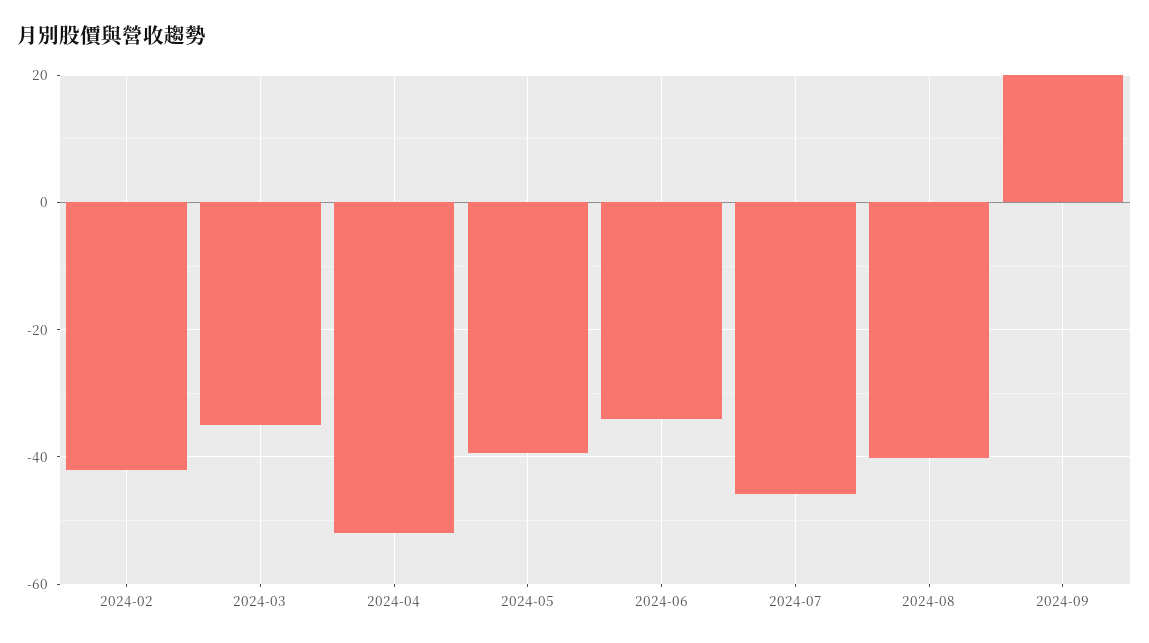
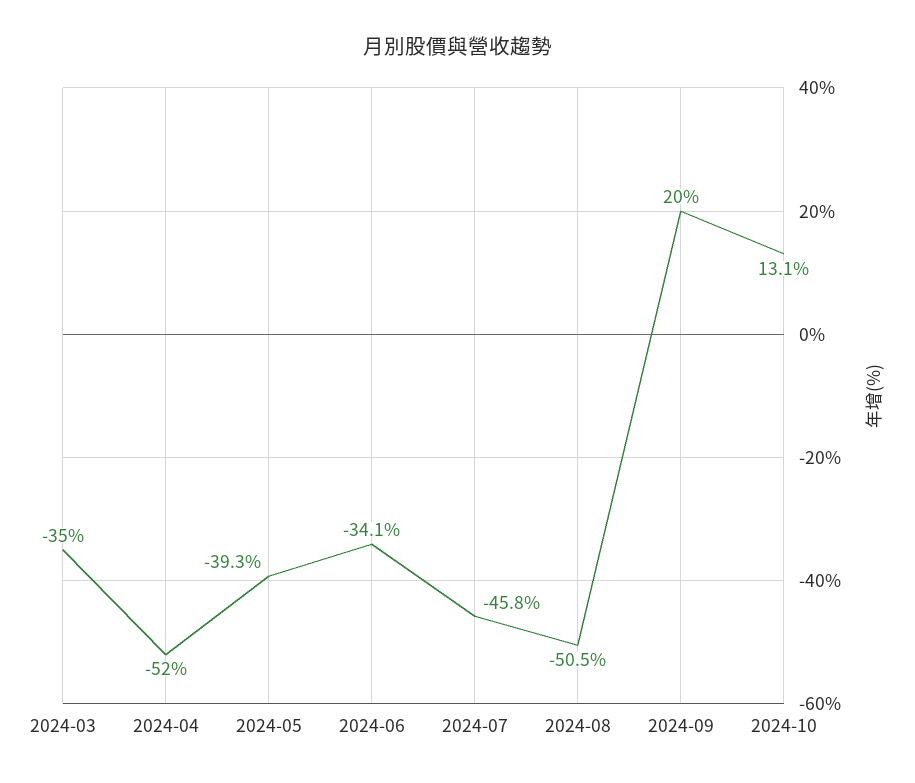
2024-02: -42 -> none
2024-08: -40 -> -50.5
2024-10: none -> 13.1

